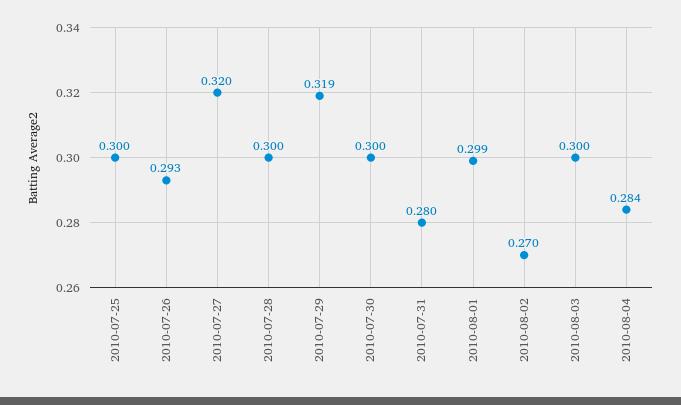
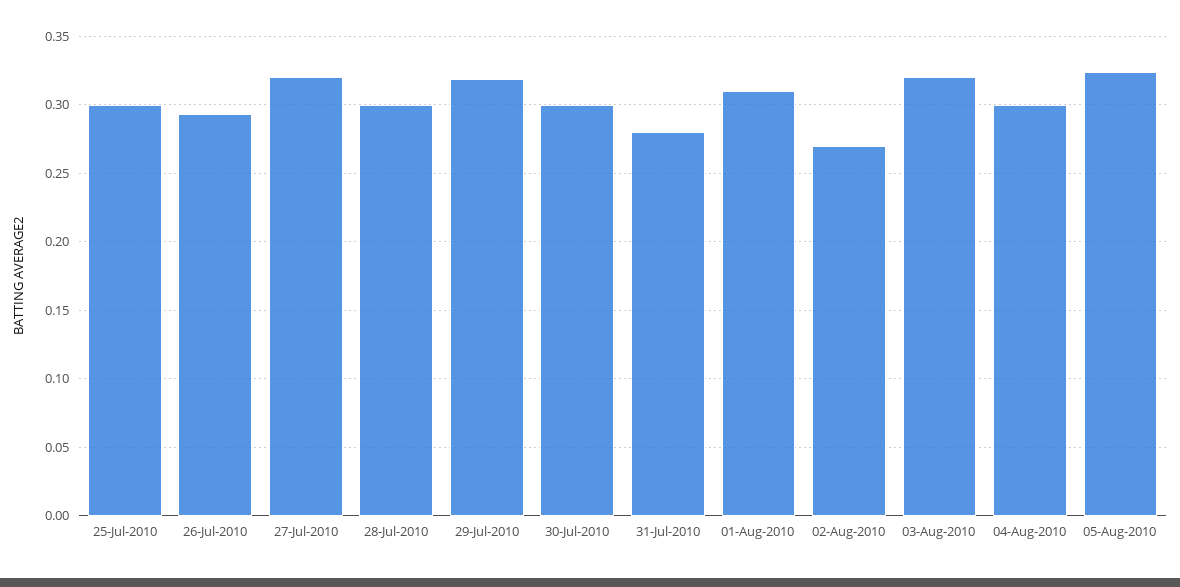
2010-08-01: 0.299 -> 0.31
2010-08-03: 0.3 -> 0.32
2010-08-04: 0.284 -> 0.3
05-Aug-2010: none -> 0.325

